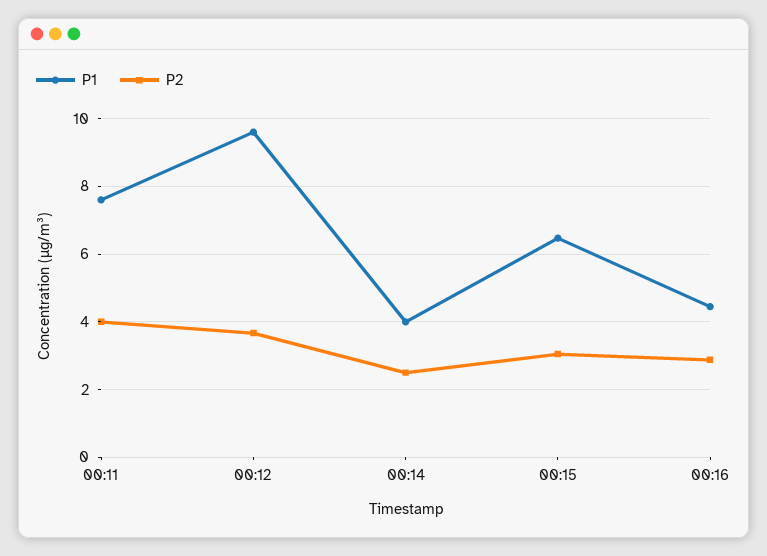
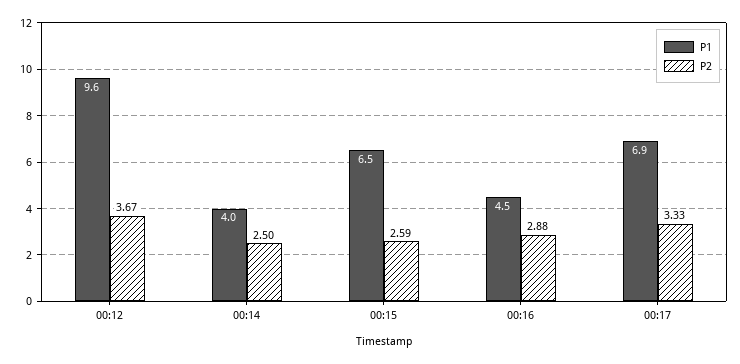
P1, 00:11: 7.6 -> none
P2, 00:11: 4 -> none
P2, 00:15: 3 -> 2.59
P1, 00:17: none -> 6.9
P2, 00:17: none -> 3.33

